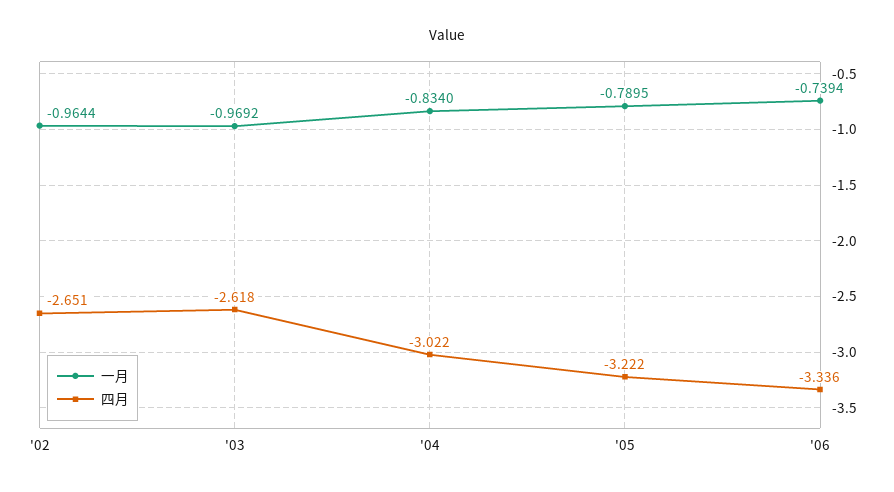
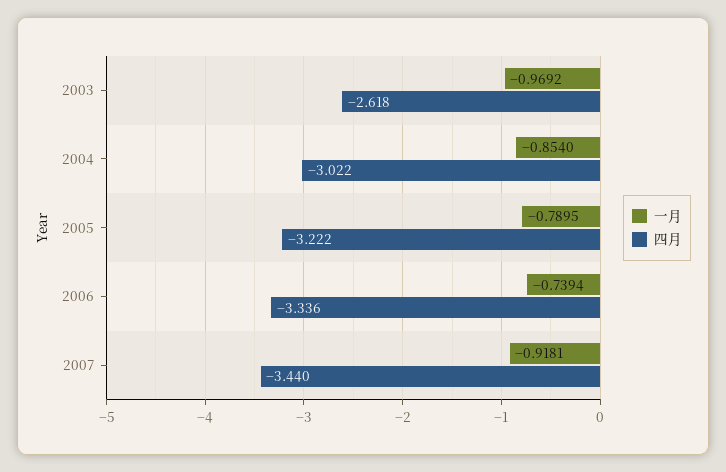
一月, '02: -0.9644 -> none
四月, '02: -2.651 -> none
一月, '04: -0.834 -> -0.854
一月, 2007: none -> -0.9181
四月, 2007: none -> -3.44

